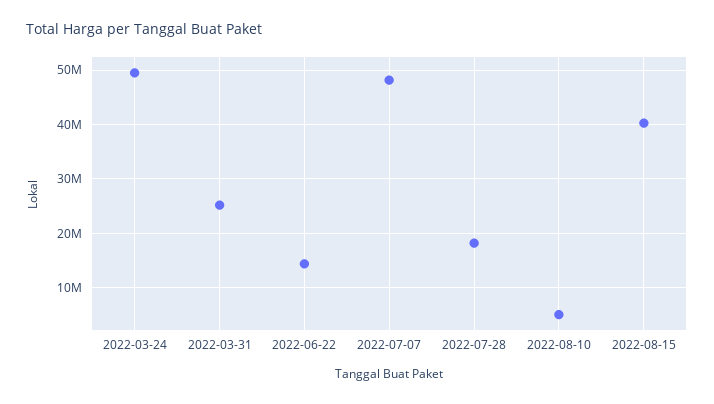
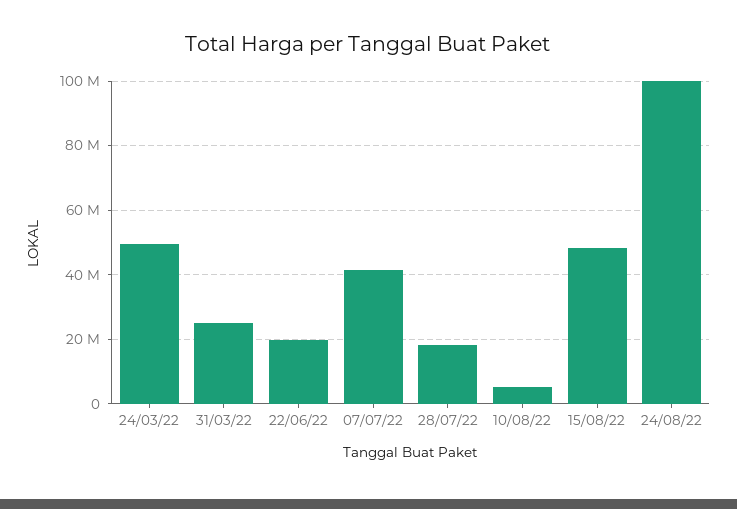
2022-06-22: 14000000 -> 20000000
2022-07-07: 48000000 -> 42000000
2022-08-15: 40000000 -> 48000000
24/08/22: none -> 100000000

